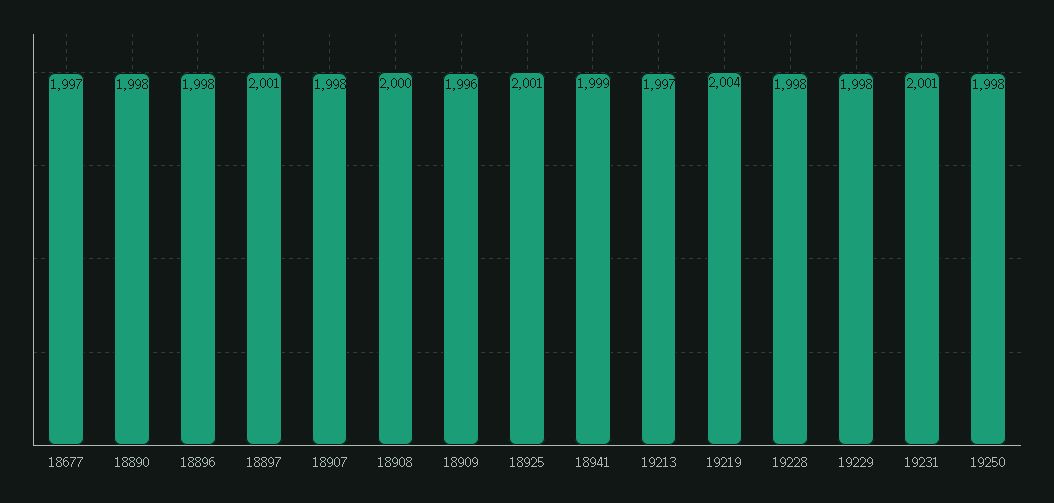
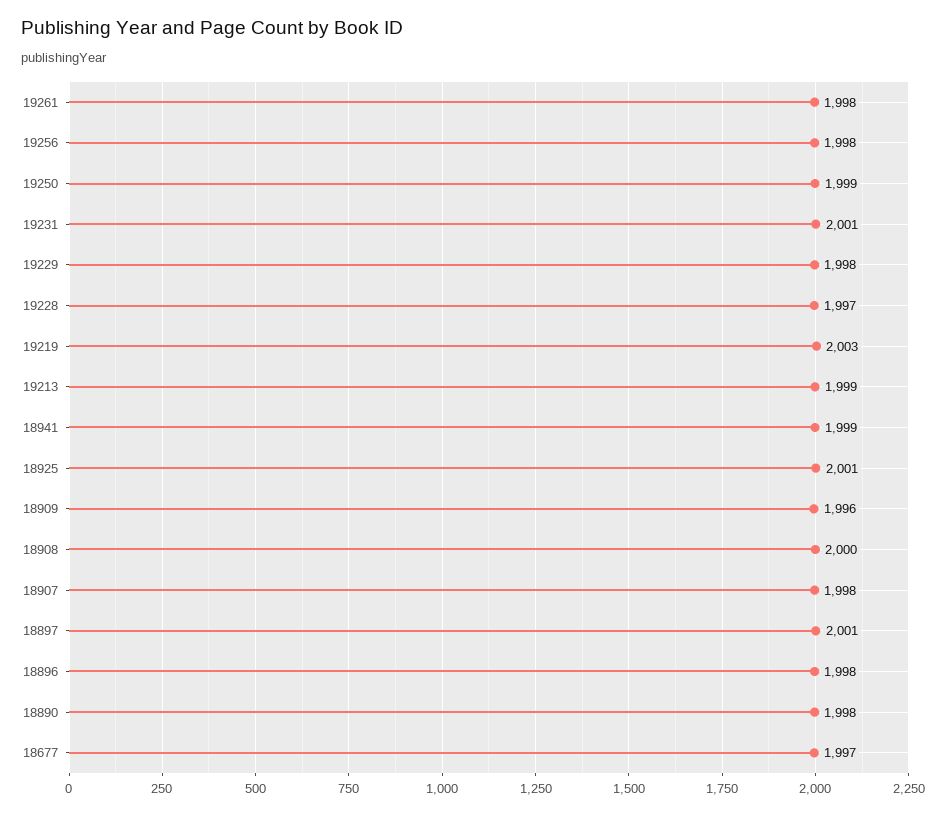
19213: 1997 -> 1999
19219: 2004 -> 2003
19228: 1998 -> 1997
19250: 1998 -> 1999
19261: none -> 1998
19256: none -> 1998

